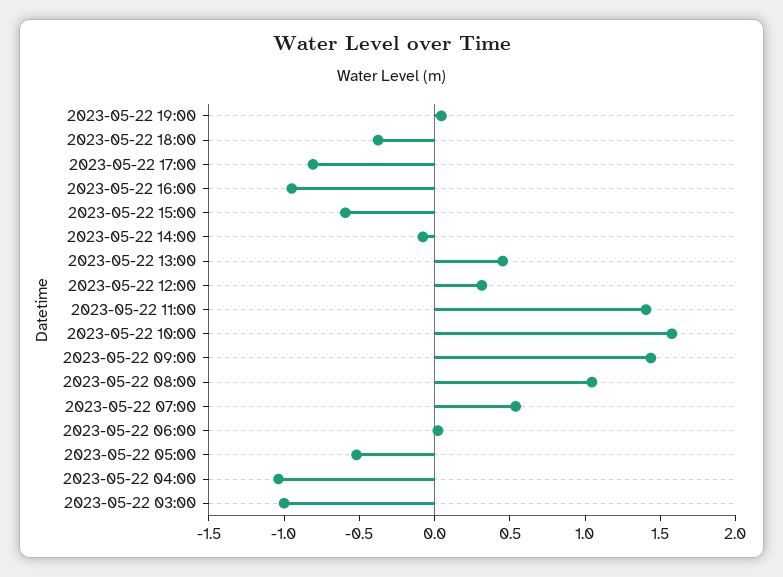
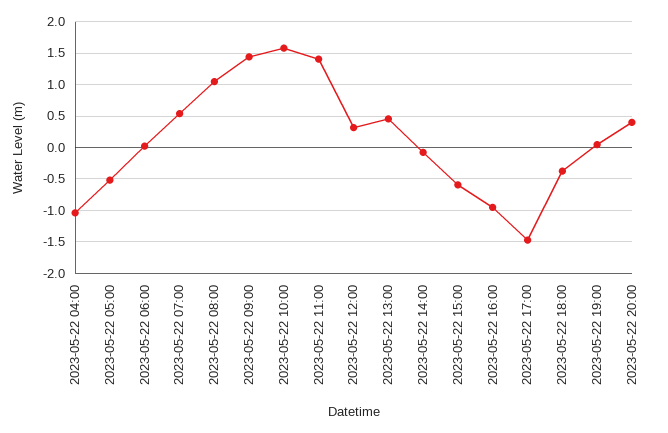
2023-05-22 17:00: -0.8 -> -1.5
2023-05-22 03:00: -1 -> none
2023-05-22 20:00: none -> 0.4

